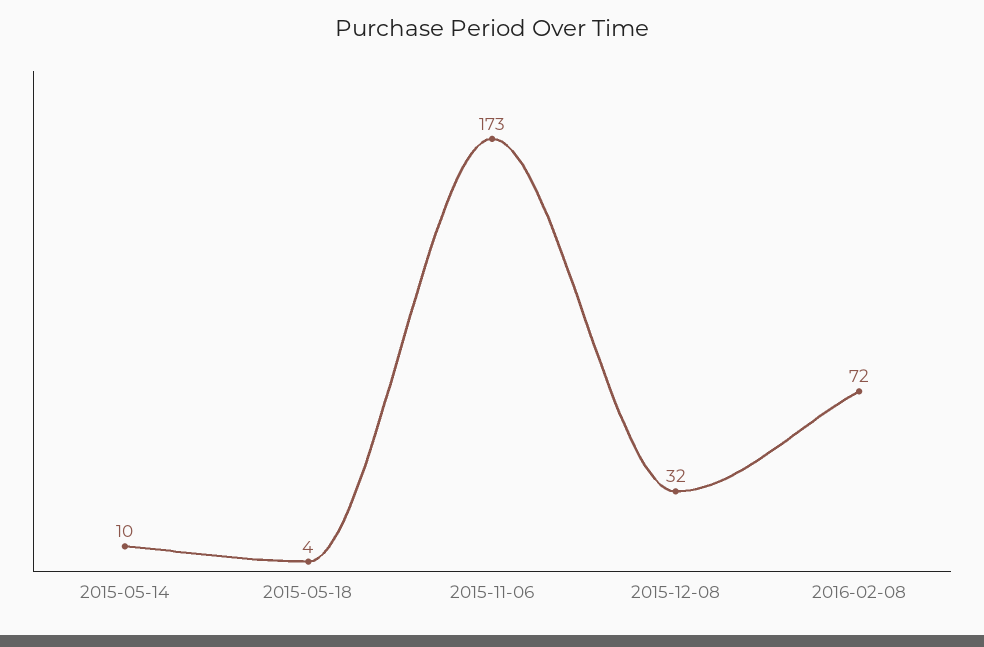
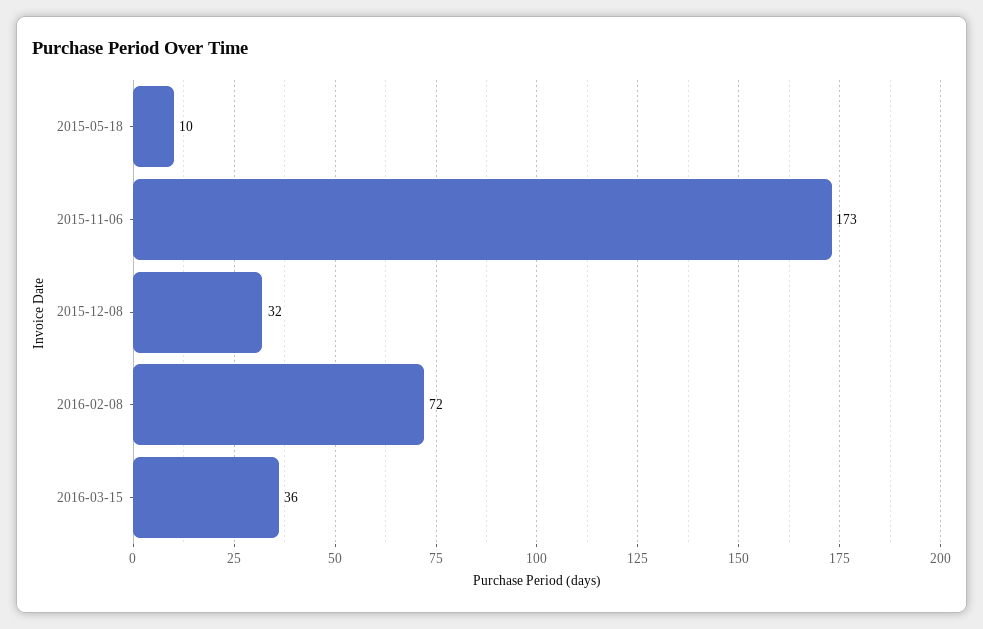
2015-05-14: 10 -> none
2015-05-18: 4 -> 10
2016-03-15: none -> 36

